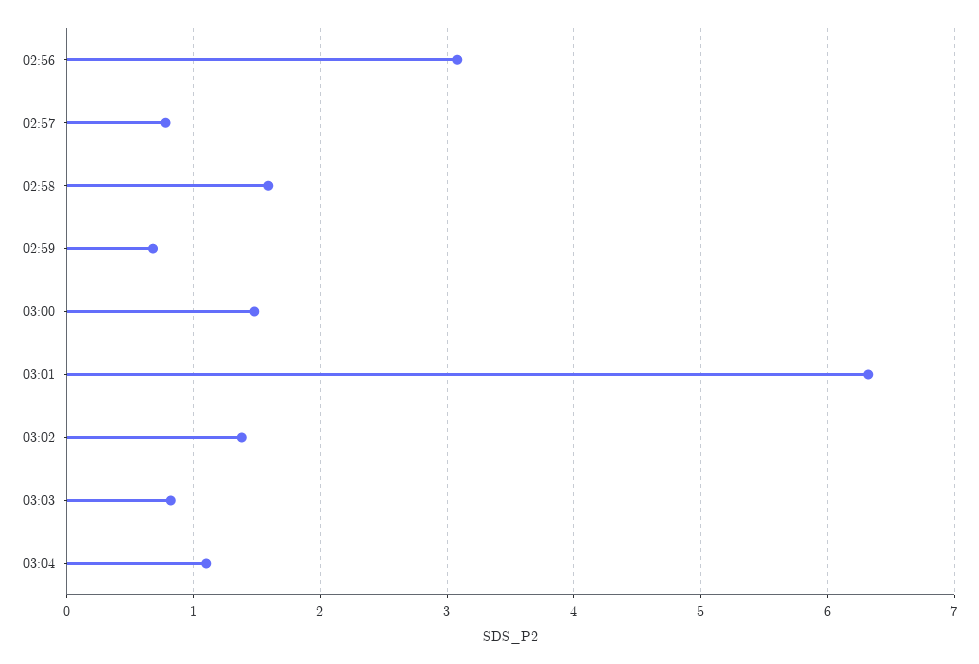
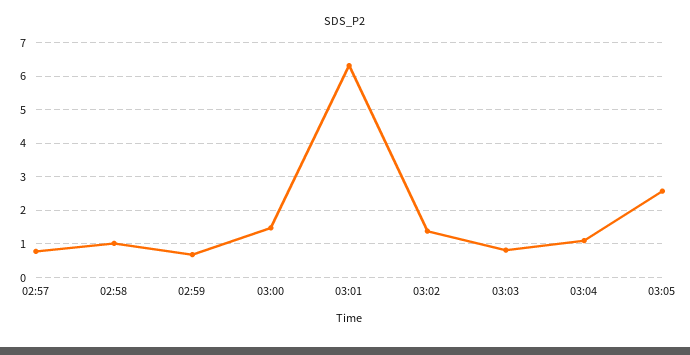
02:56: 3.1 -> none
02:58: 1.6 -> 1
03:05: none -> 2.6

